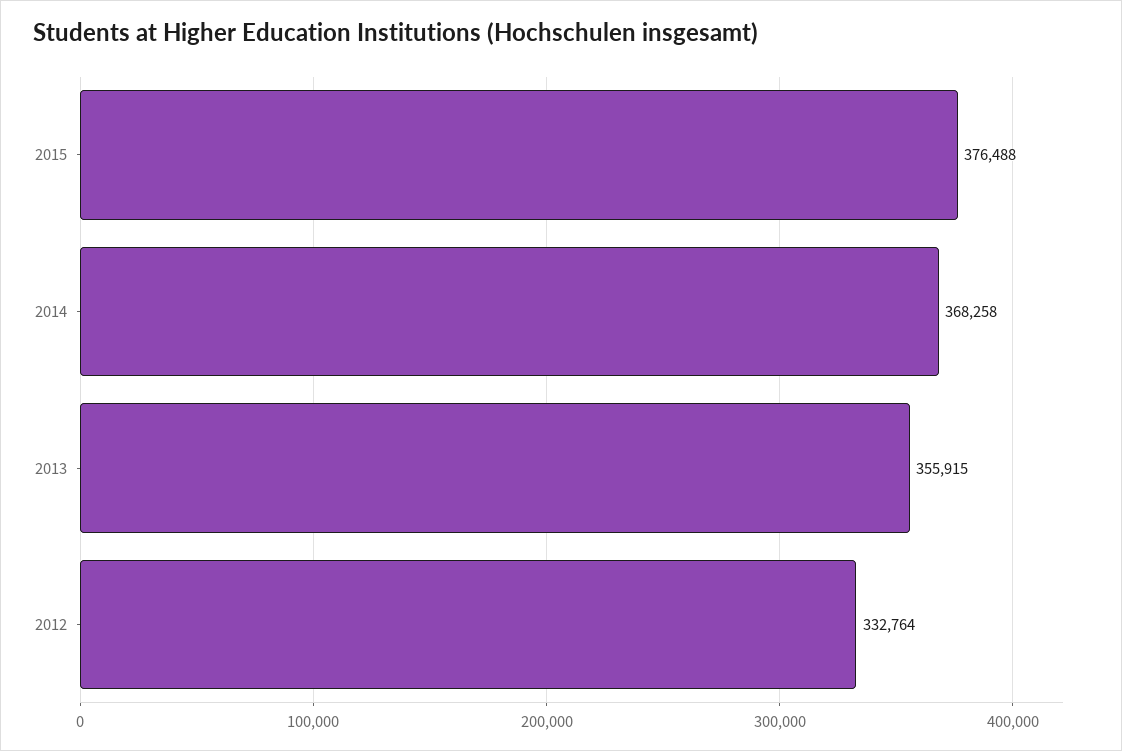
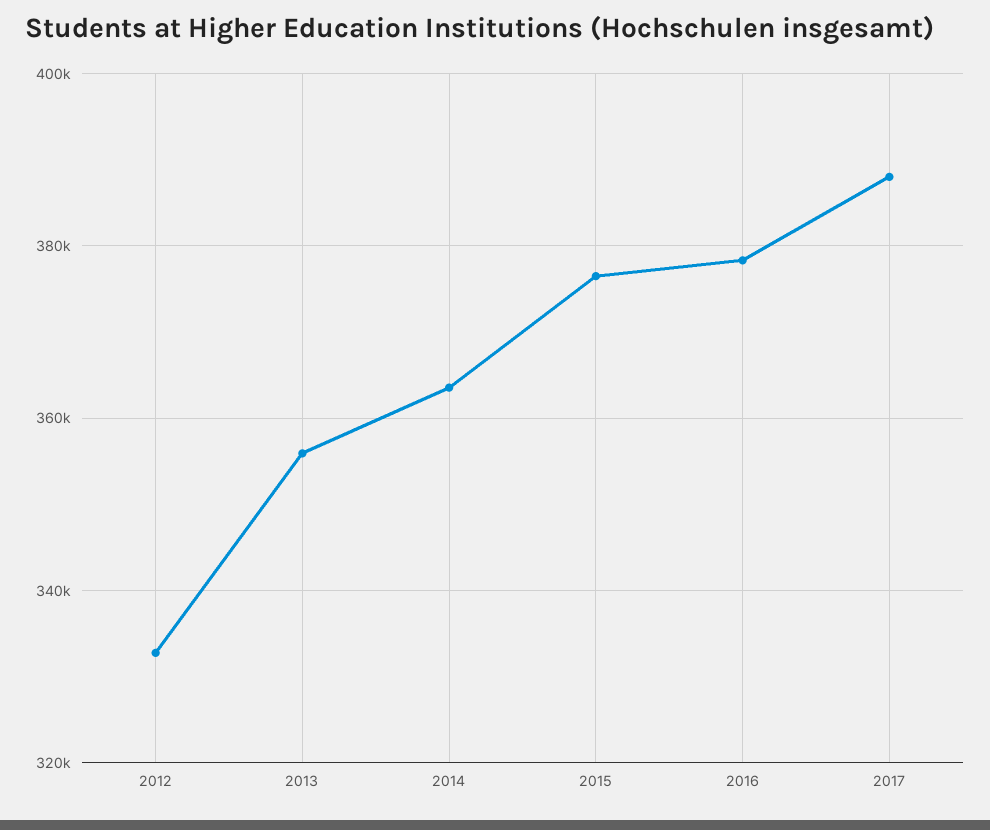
2014: 368258 -> 364000
2016: none -> 378000
2017: none -> 388000

